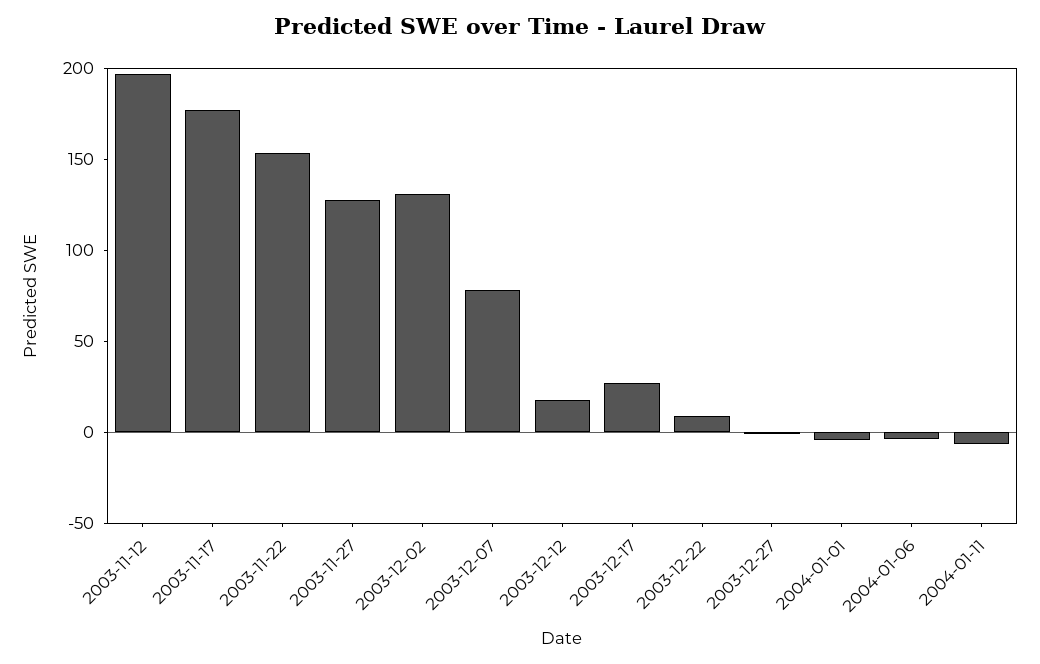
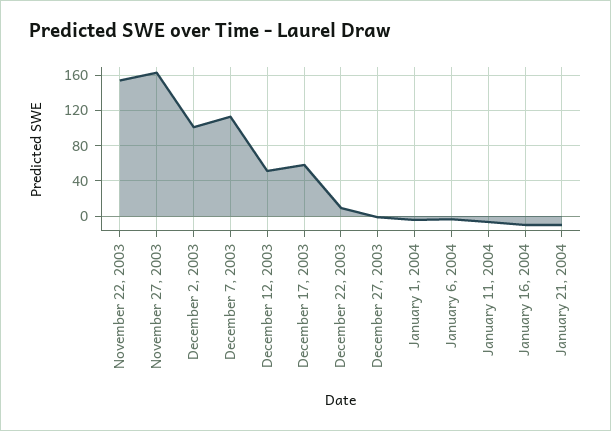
2003-11-12: 200 -> none
2003-11-17: 180 -> none
2003-11-27: 130 -> 160
2003-12-02: 130 -> 100
2003-12-07: 80 -> 110
2003-12-12: 20 -> 50
2003-12-17: 30 -> 60
January 16, 2004: none -> -10
January 21, 2004: none -> -10

